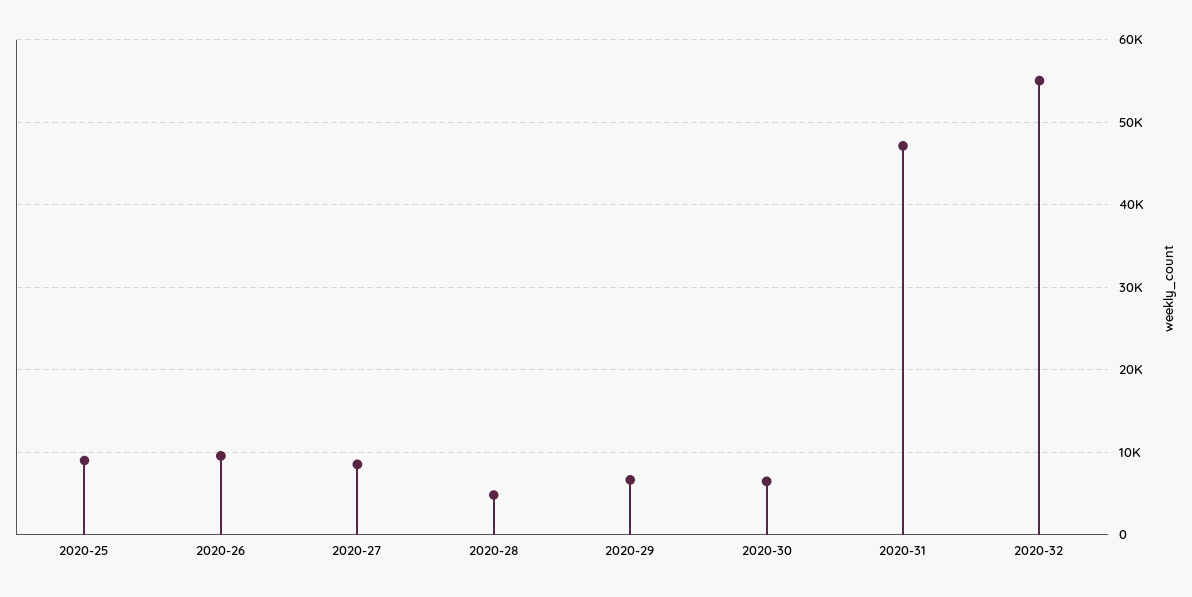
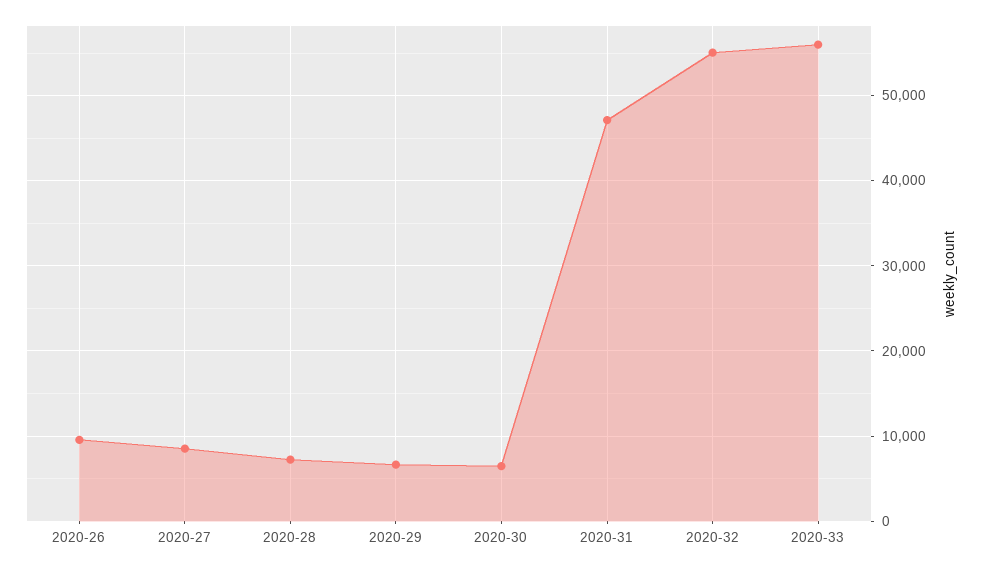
2020-25: 9000 -> none
2020-28: 5000 -> 7000
2020-33: none -> 56000

